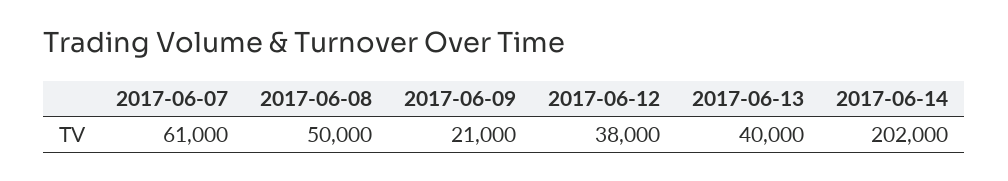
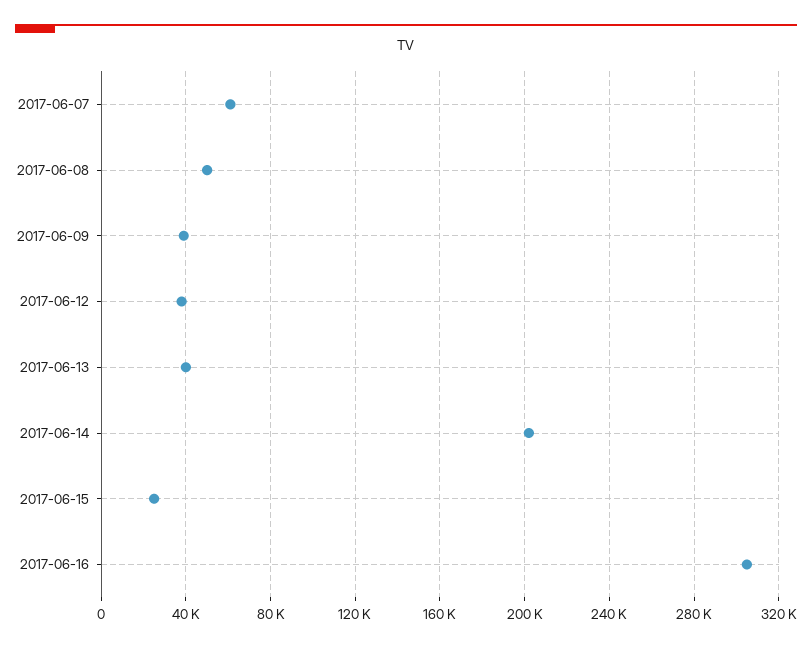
2017-06-09: 21000 -> 40000
2017-06-15: none -> 25000
2017-06-16: none -> 305000

